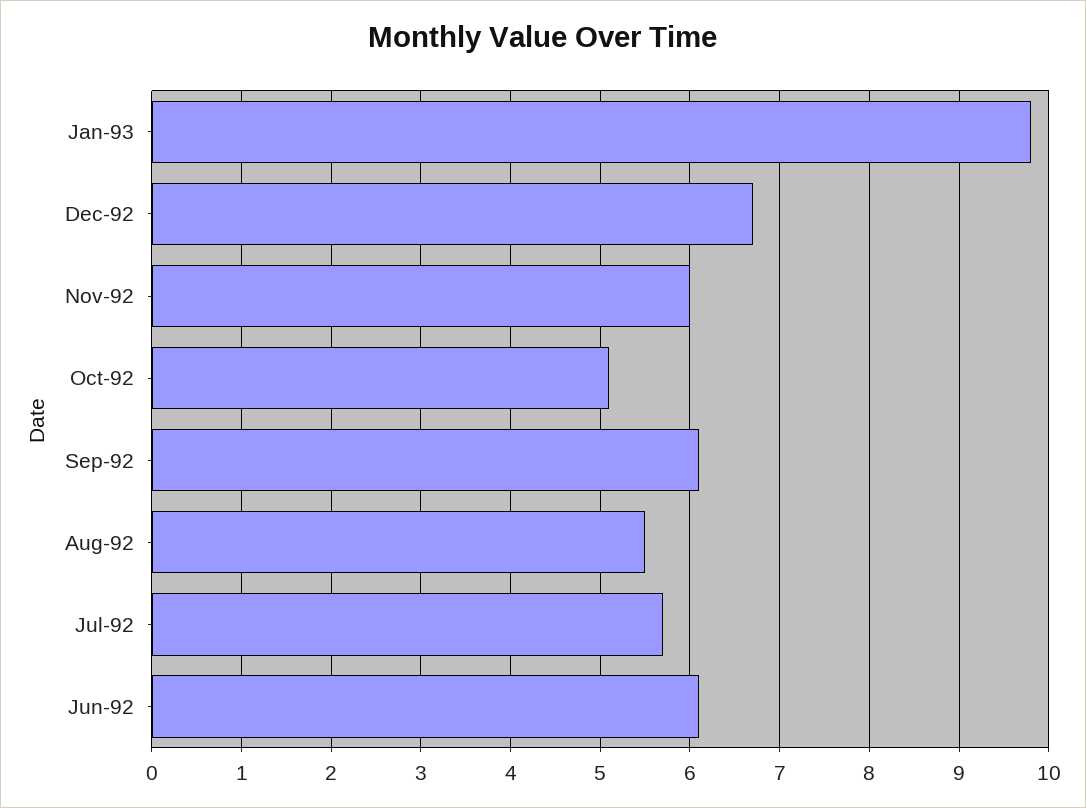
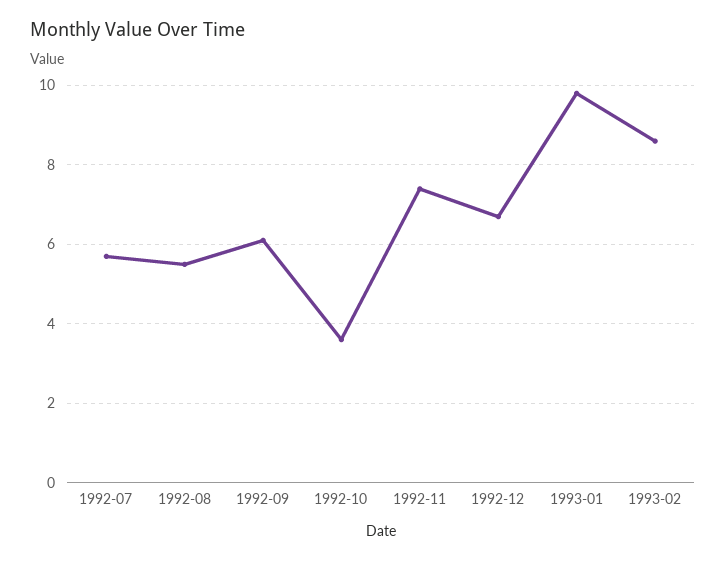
Nov-92: 6 -> 7.5
Oct-92: 5.1 -> 3.5
Jun-92: 6.1 -> none
1993-02: none -> 8.5

